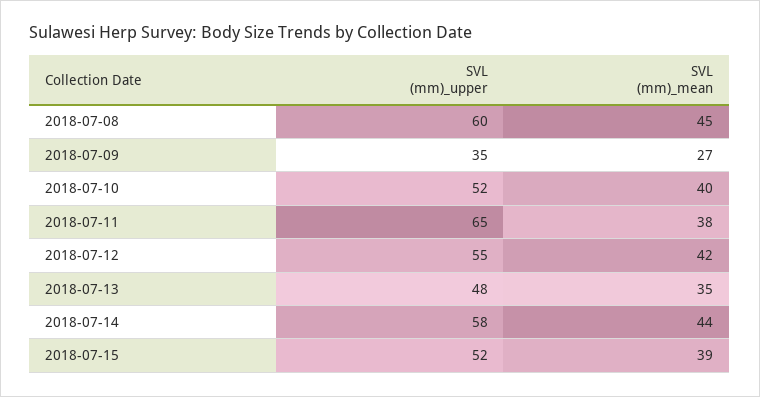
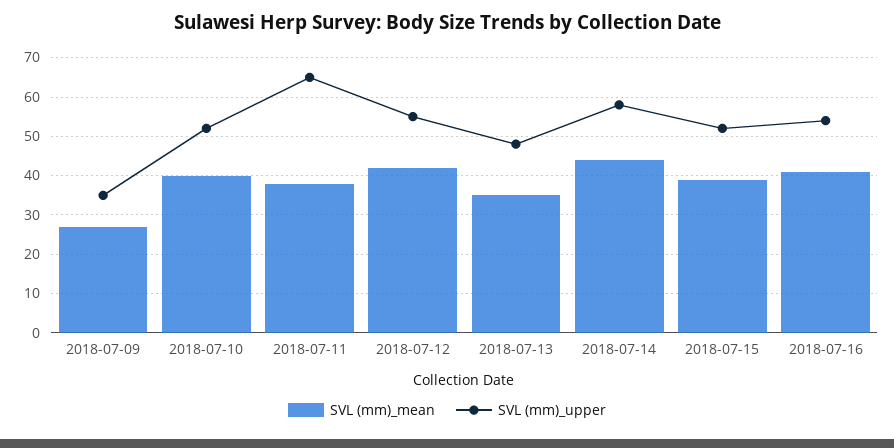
SVL (mm)_upper, 2018-07-08: 60 -> none
SVL (mm)_mean, 2018-07-08: 45 -> none
SVL (mm)_mean, 2018-07-16: none -> 40
SVL (mm)_upper, 2018-07-16: none -> 55

